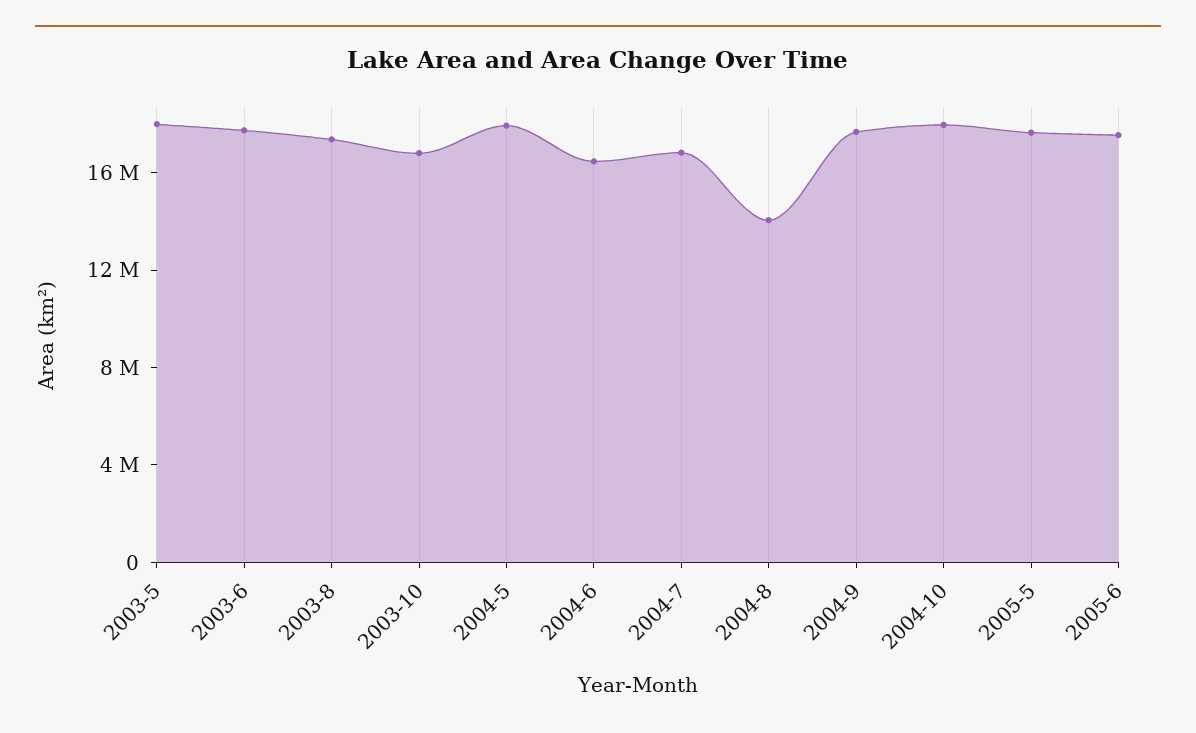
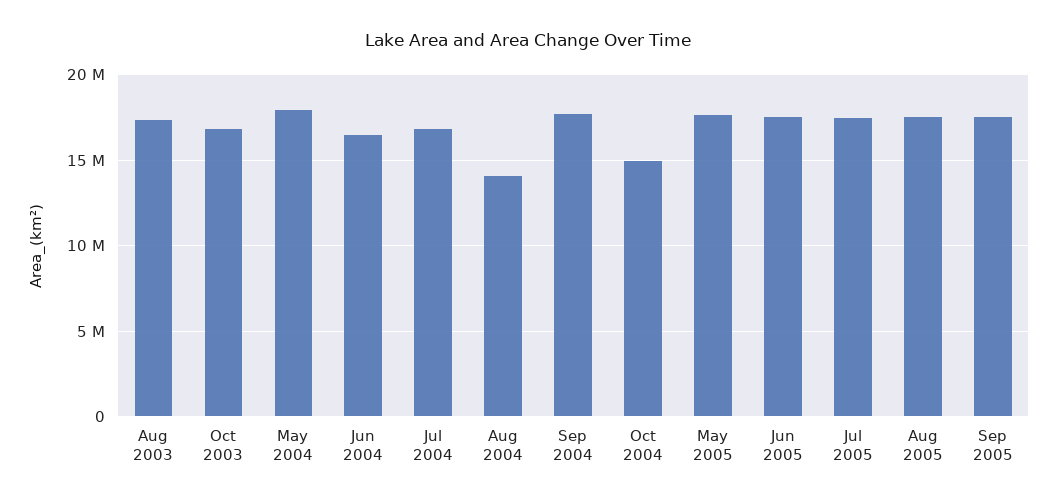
2003-5: 18000000 -> none
2003-6: 18000000 -> none
2004-10: 18000000 -> 15000000
Jul 2005: none -> 17500000
Aug 2005: none -> 17500000
Sep 2005: none -> 17500000

